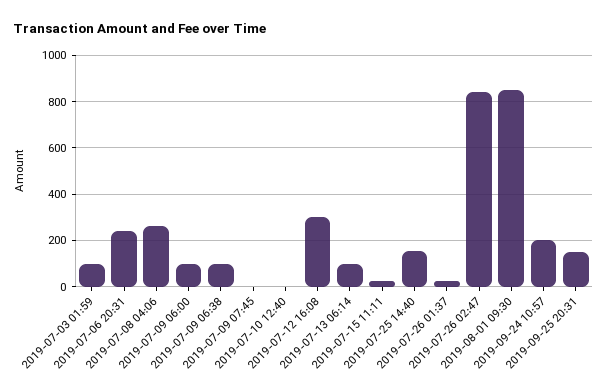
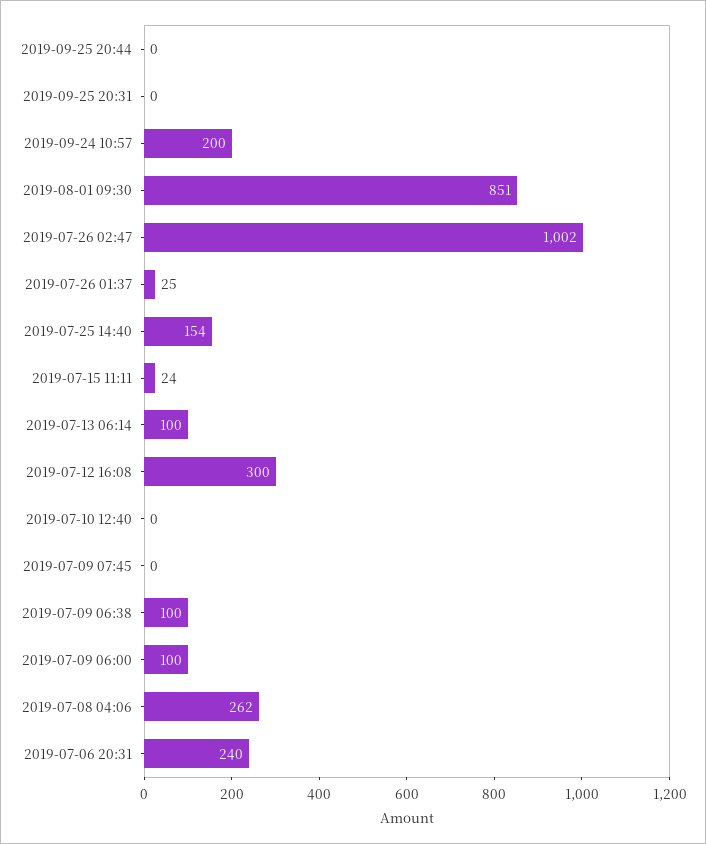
2019-07-03 01:59: 100 -> none
2019-07-26 02:47: 850 -> 1002
2019-09-25 20:31: 150 -> 0
2019-09-25 20:44: none -> 0

